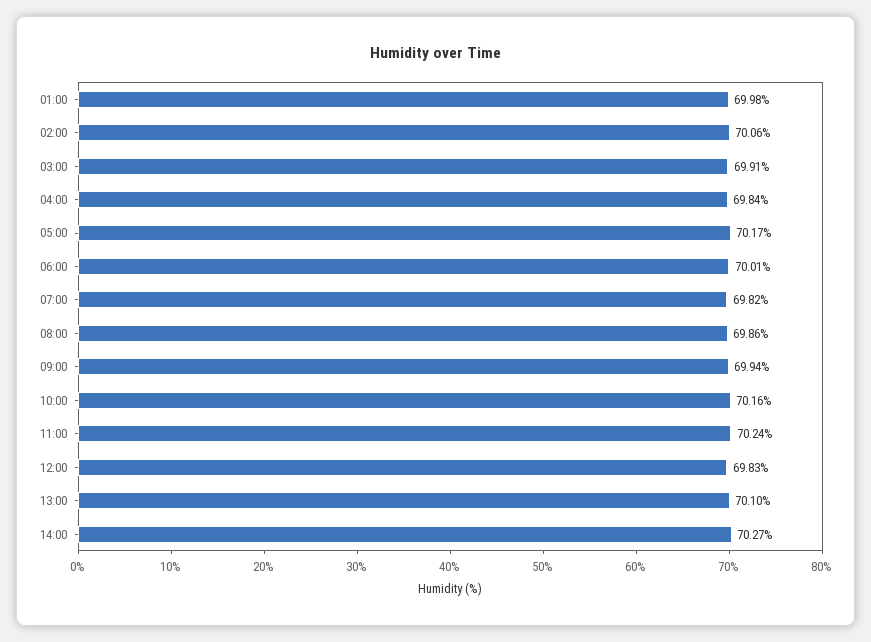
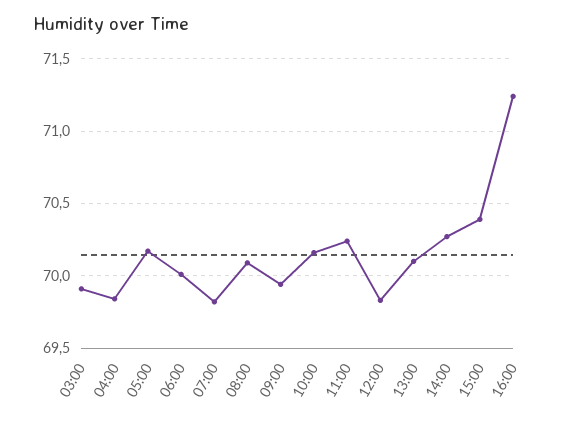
01:00: 69.98 -> none
02:00: 70.06 -> none
08:00: 69.86 -> 70.1
15:00: none -> 70.4
16:00: none -> 71.25

